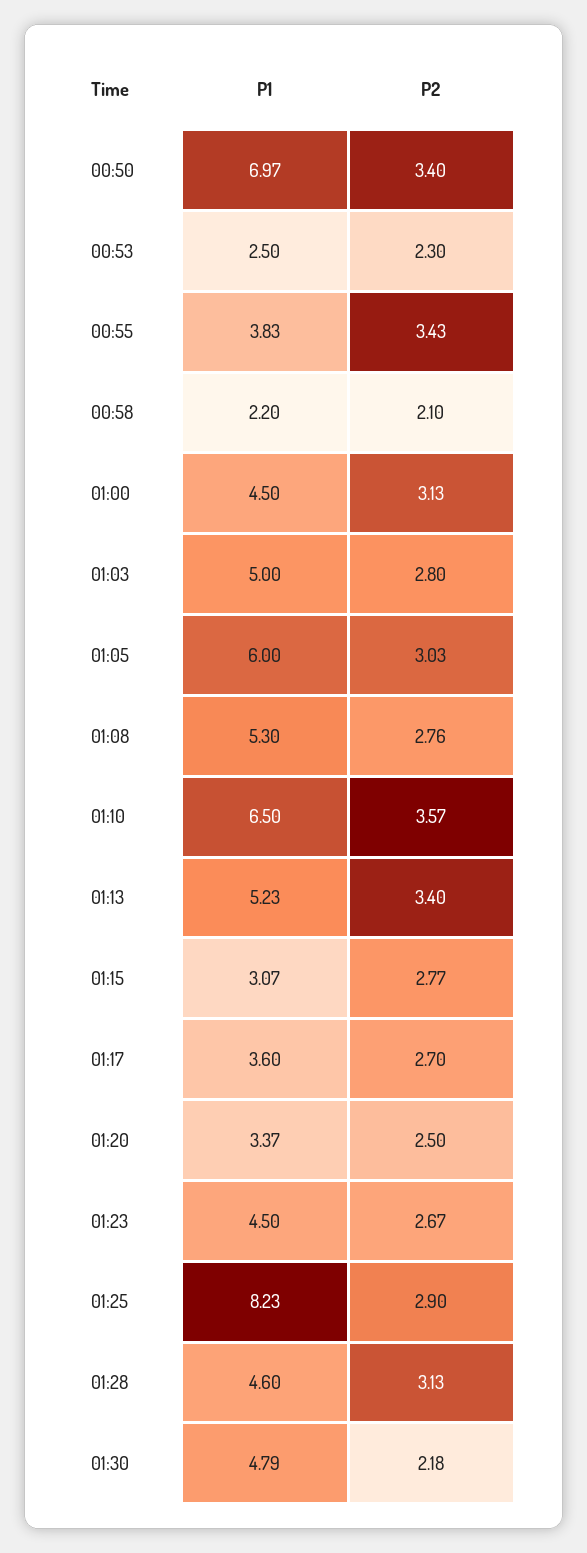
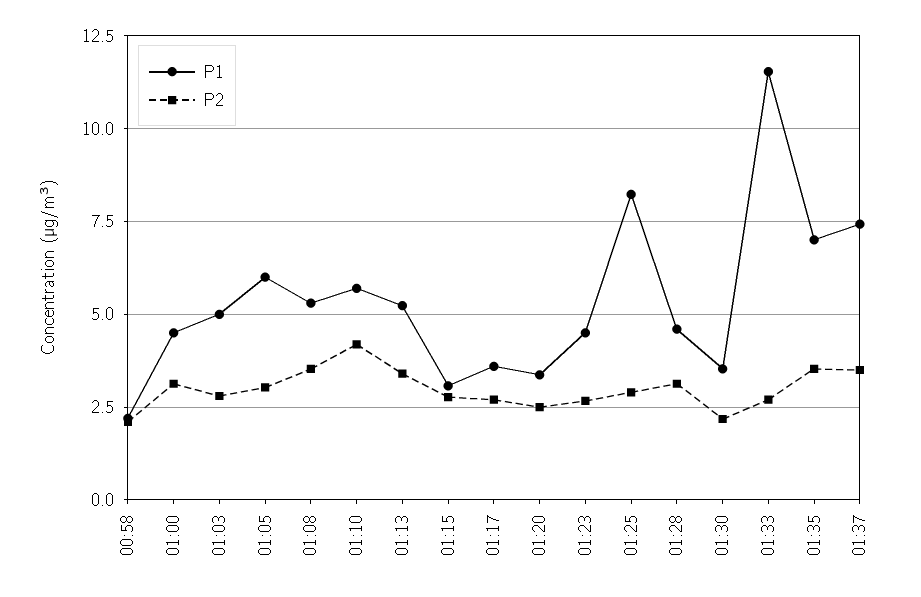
P1, 00:50: 6.97 -> none
P2, 00:50: 3.4 -> none
P1, 00:53: 2.5 -> none
P2, 00:53: 2.3 -> none
P1, 00:55: 3.83 -> none
P2, 00:55: 3.43 -> none
P2, 01:08: 2.76 -> 3.5
P1, 01:10: 6.5 -> 5.75
P2, 01:10: 3.57 -> 4.25
P1, 01:30: 4.79 -> 3.5
P1, 01:33: none -> 11.5
P2, 01:33: none -> 2.75
P1, 01:35: none -> 7
P2, 01:35: none -> 3.5
P1, 01:37: none -> 7.5
P2, 01:37: none -> 3.5

